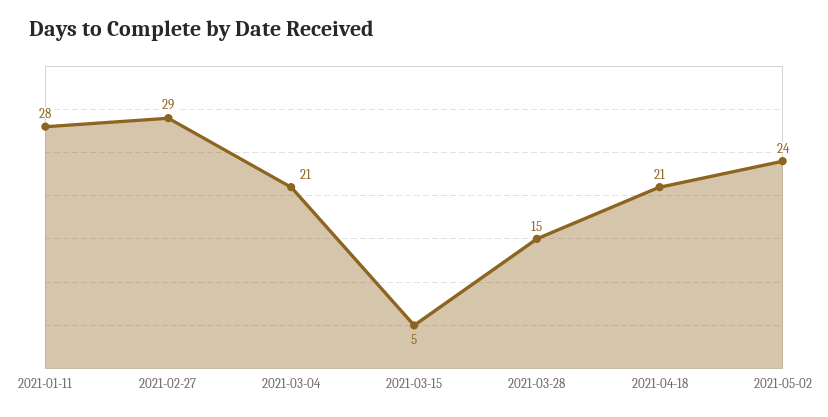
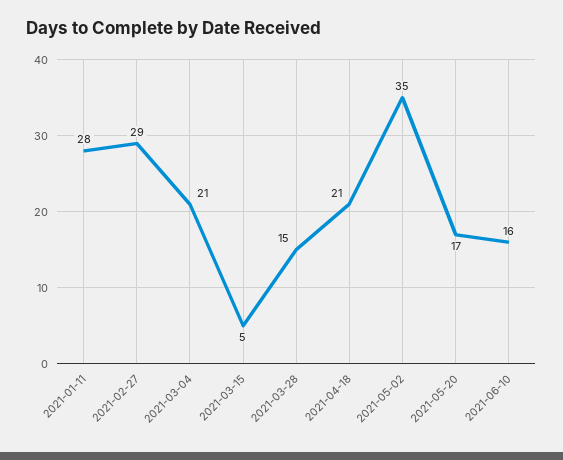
2021-05-02: 24 -> 35
2021-05-20: none -> 17
2021-06-10: none -> 16

